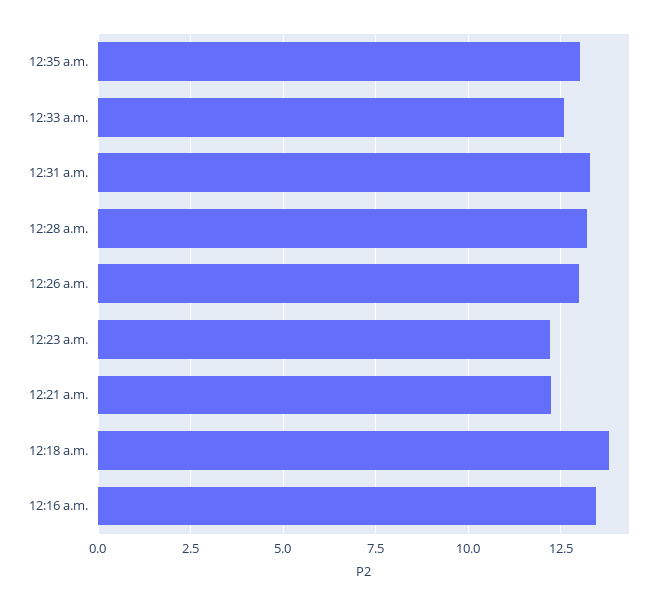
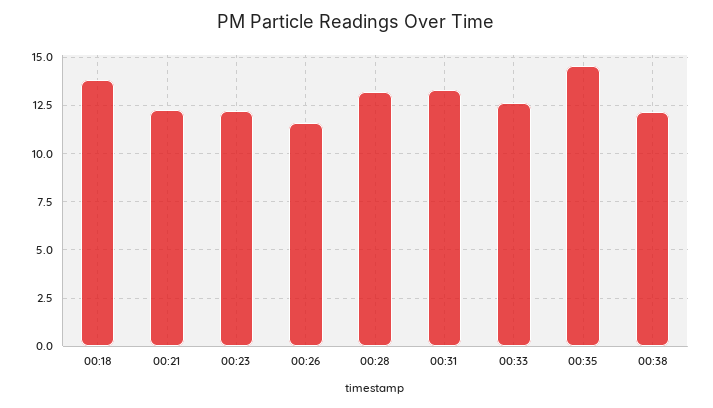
12:35 a.m.: 13 -> 14.5
12:26 a.m.: 13 -> 11.5
12:16 a.m.: 13.5 -> none
00:38: none -> 12

